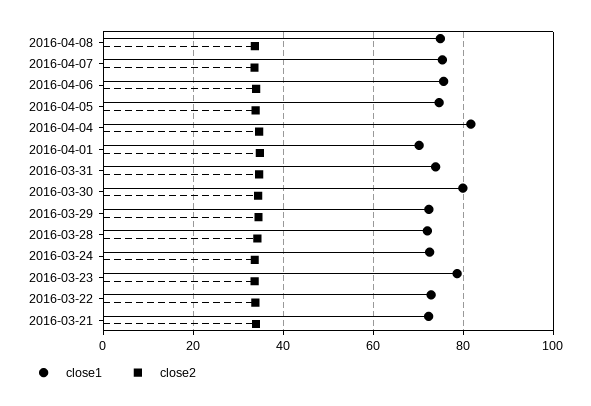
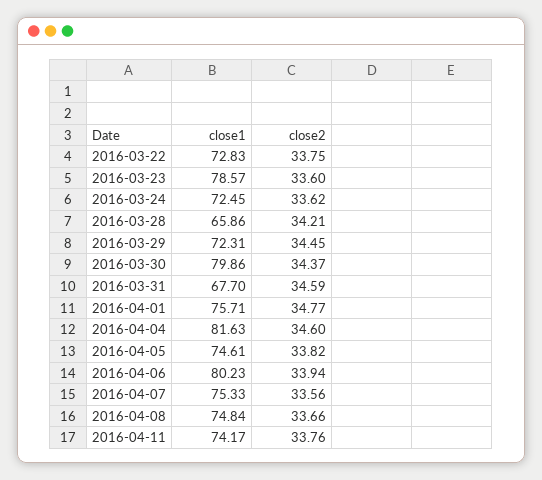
close1, 2016-04-06: 76 -> 80.23
close1, 2016-04-01: 70 -> 75.71
close1, 2016-03-31: 74 -> 67.7
close1, 2016-03-28: 72 -> 65.86
close1, 2016-03-21: 72 -> none
close2, 2016-03-21: 34 -> none
close1, 2016-04-11: none -> 74.17
close2, 2016-04-11: none -> 33.76

